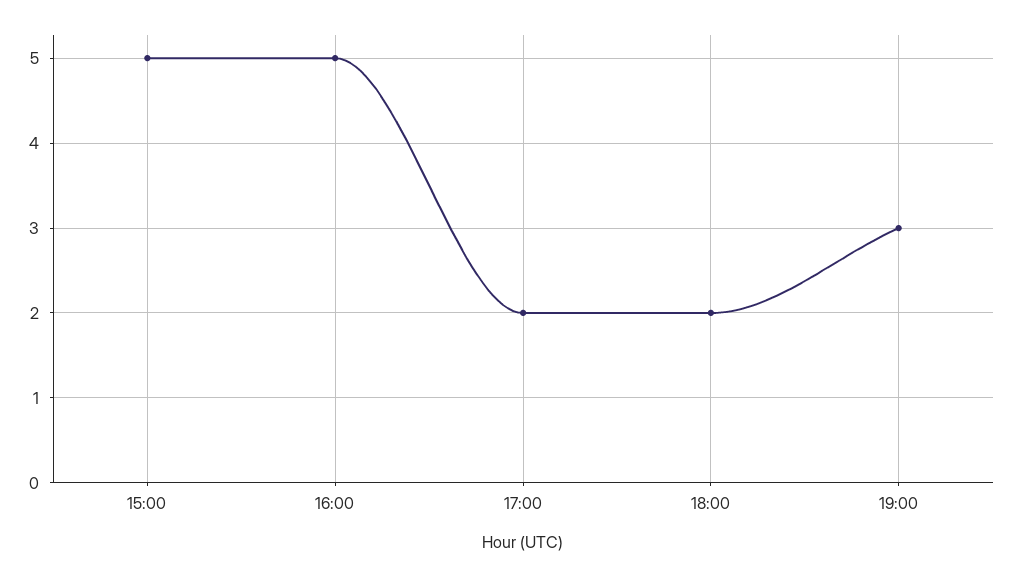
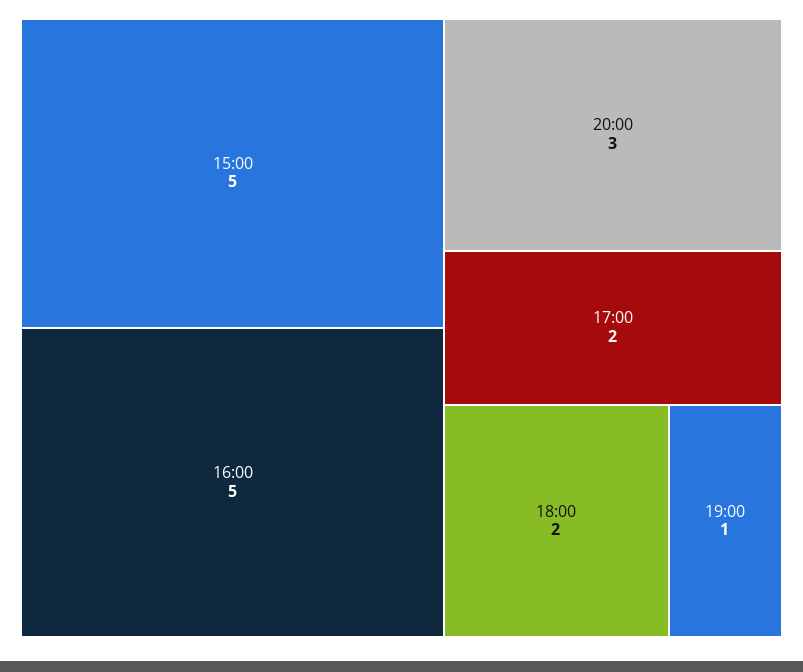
19:00: 3 -> 1
20:00: none -> 3

